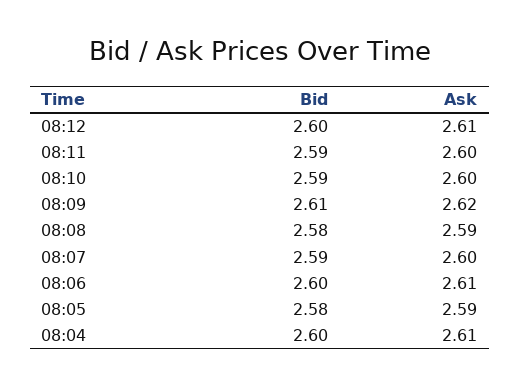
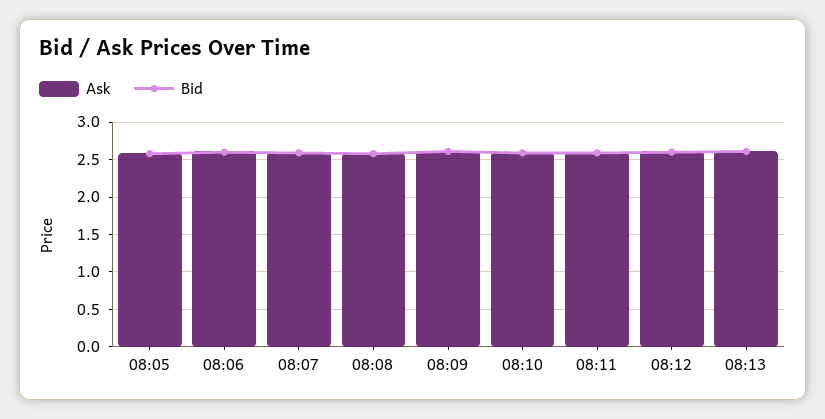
Bid, 08:04: 2.6 -> none
Ask, 08:04: 2.61 -> none
Ask, 08:13: none -> 2.6
Bid, 08:13: none -> 2.6

